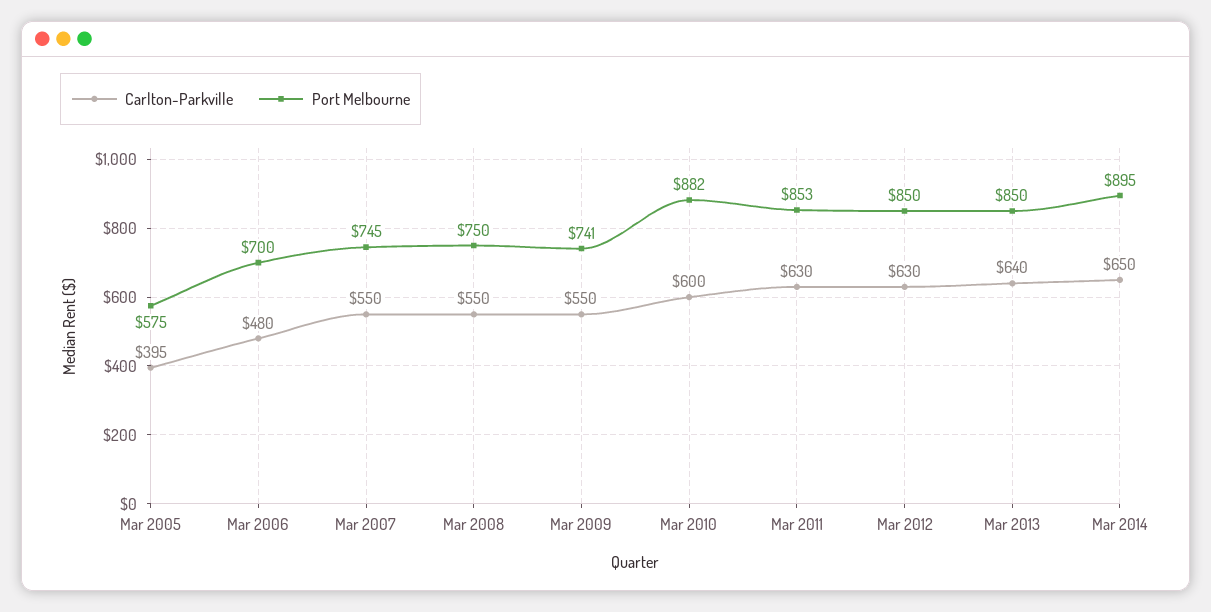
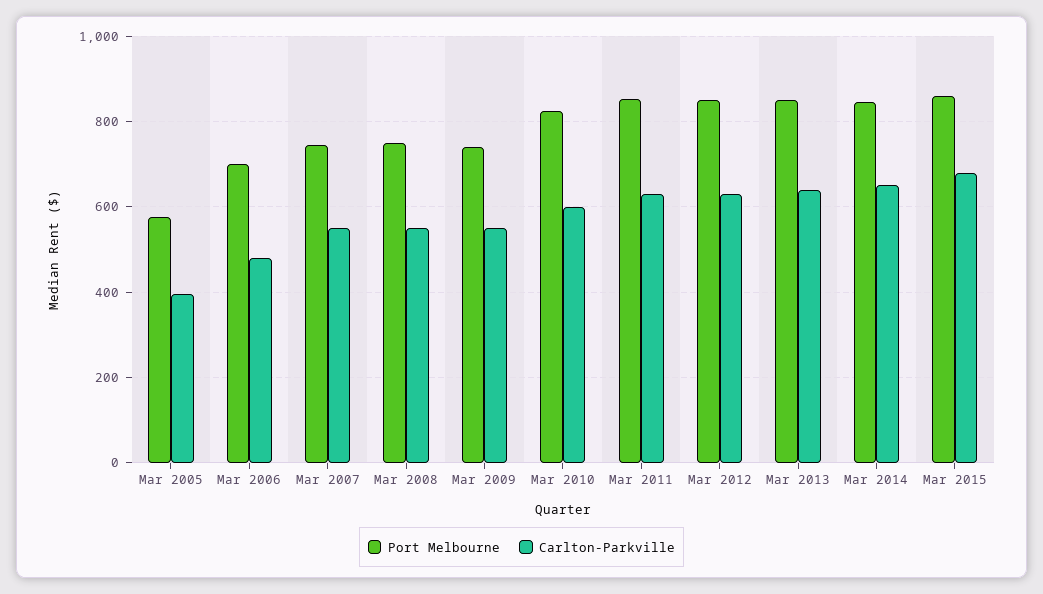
Port Melbourne, Mar 2010: 882 -> 820
Port Melbourne, Mar 2014: 895 -> 840
Port Melbourne, Mar 2015: none -> 860
Carlton-Parkville, Mar 2015: none -> 680

